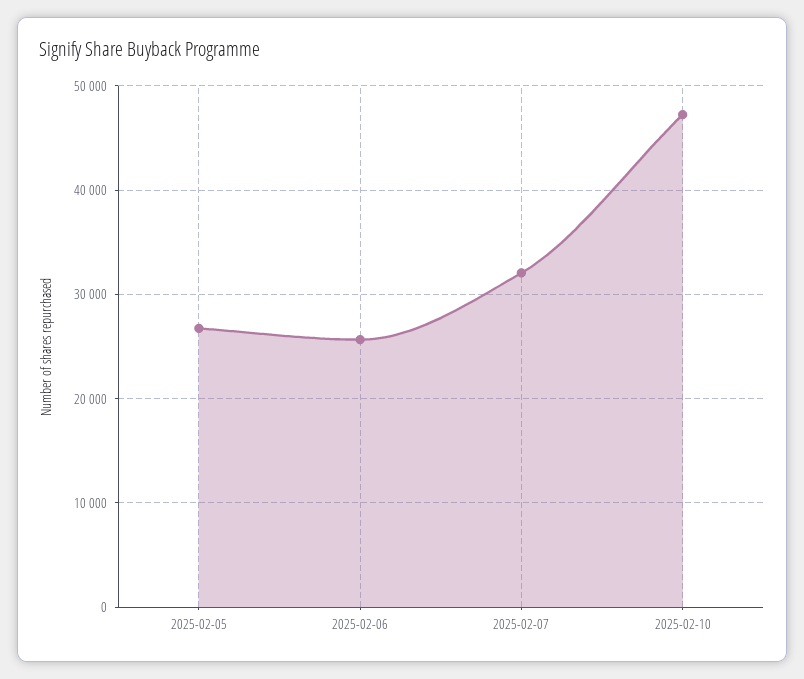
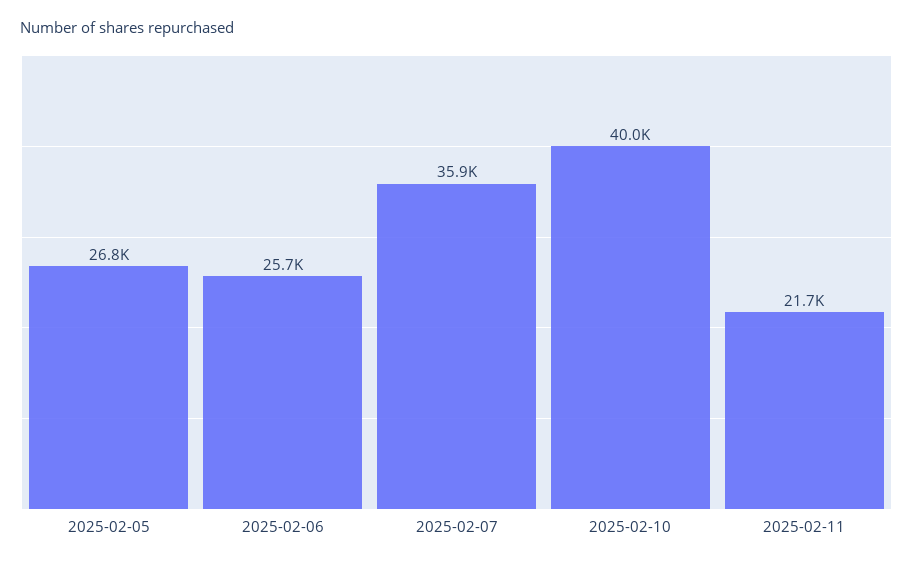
2025-02-07: 32000 -> 35900
2025-02-10: 47000 -> 40000
2025-02-11: none -> 21700

